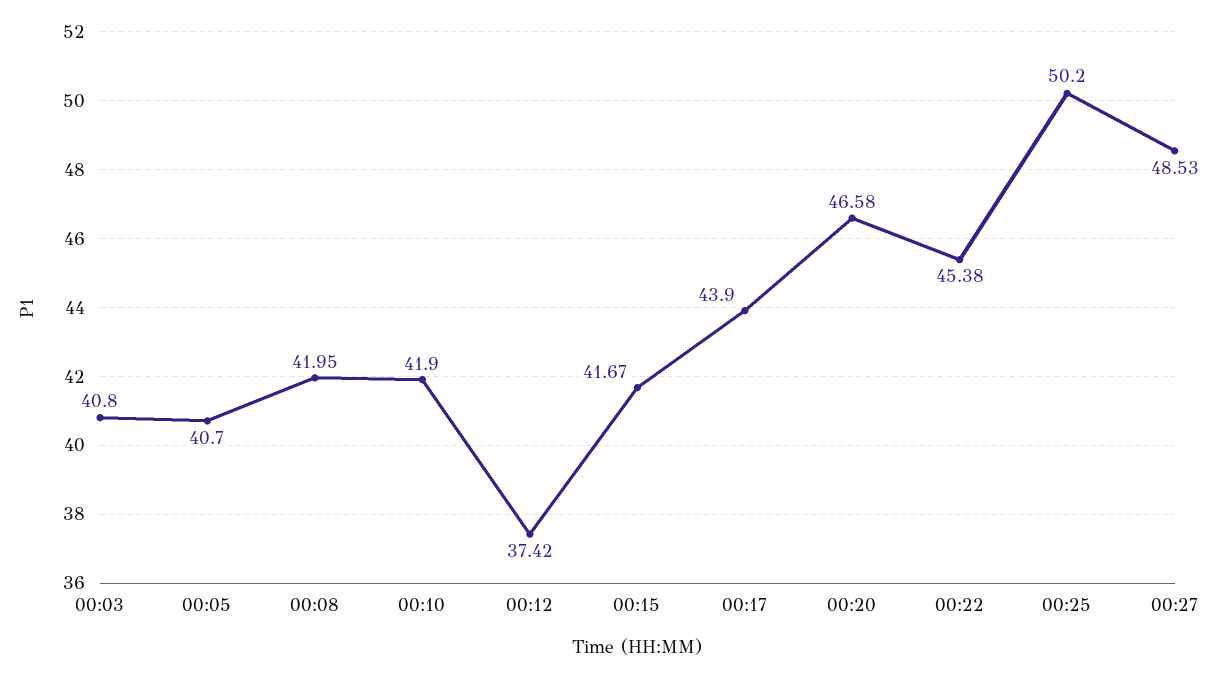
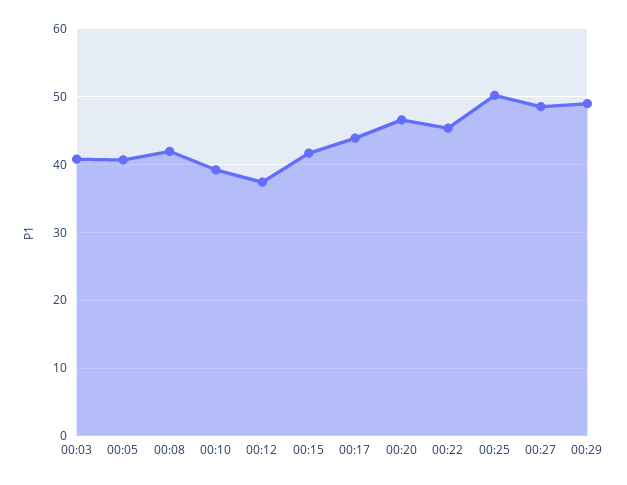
00:10: 41.9 -> 39
00:29: none -> 49

